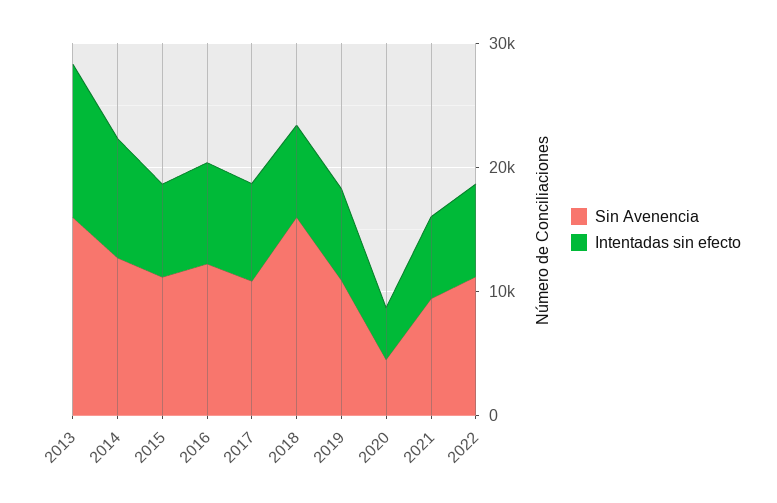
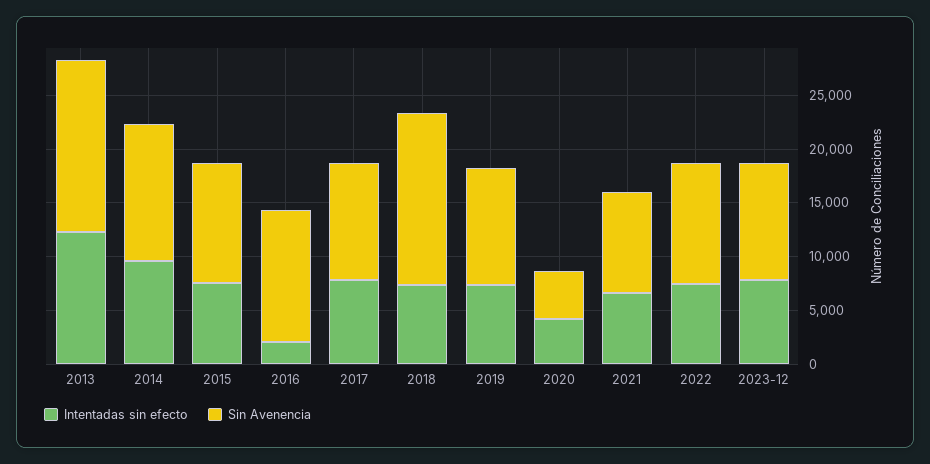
Intentadas sin efecto, 2016: 8000 -> 2000
Intentadas sin efecto, 2023-12: none -> 8000
Sin Avenencia, 2023-12: none -> 11000

